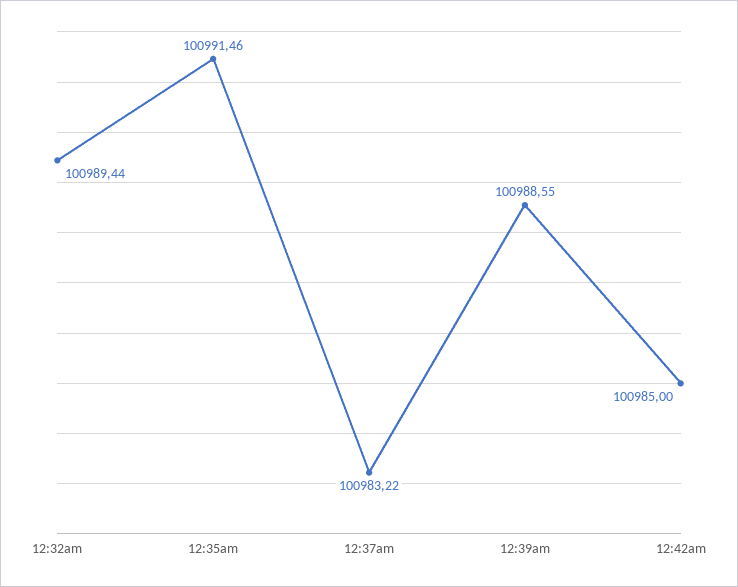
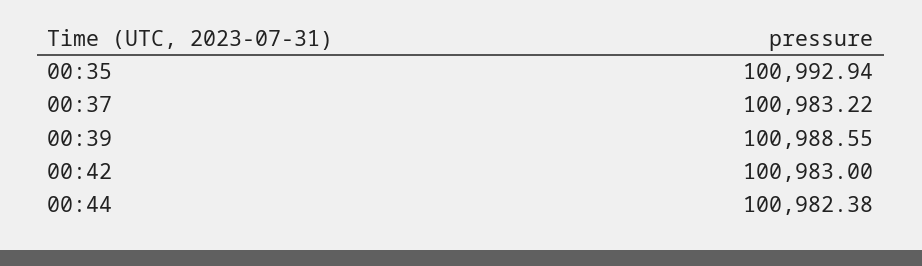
12:32am: 100989.44 -> none
12:35am: 100991.46 -> 100992.94
12:42am: 100985 -> 100983
00:44: none -> 100982.38

